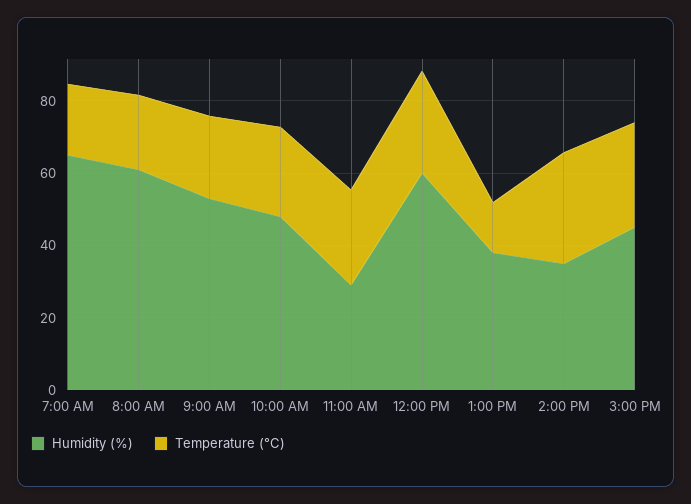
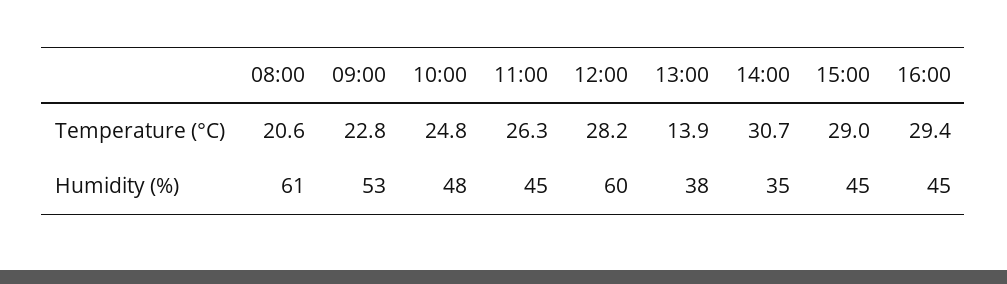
Humidity (%), 7:00 AM: 65 -> none
Temperature (°C), 7:00 AM: 20 -> none
Humidity (%), 11:00 AM: 30 -> 45
Temperature (°C), 16:00: none -> 29.4
Humidity (%), 16:00: none -> 45

